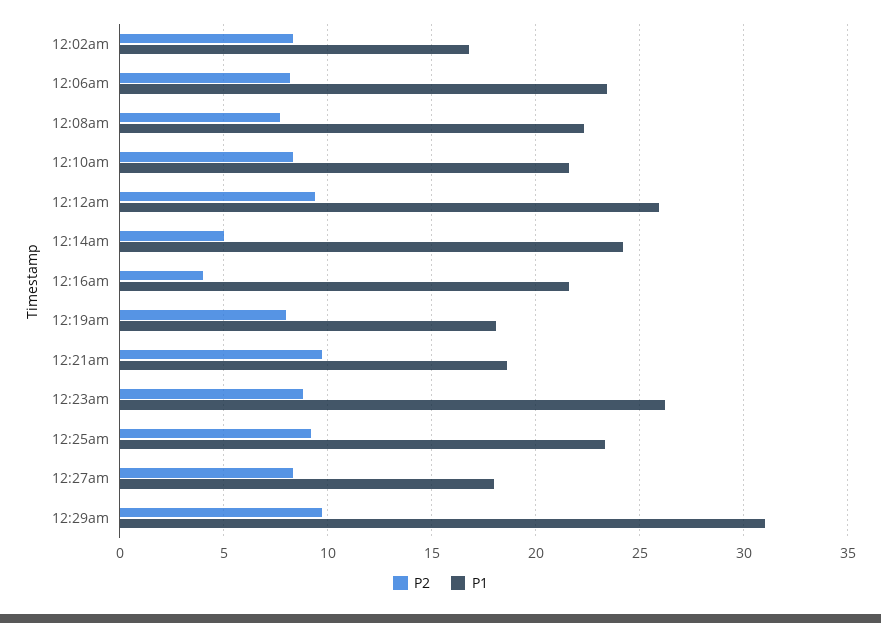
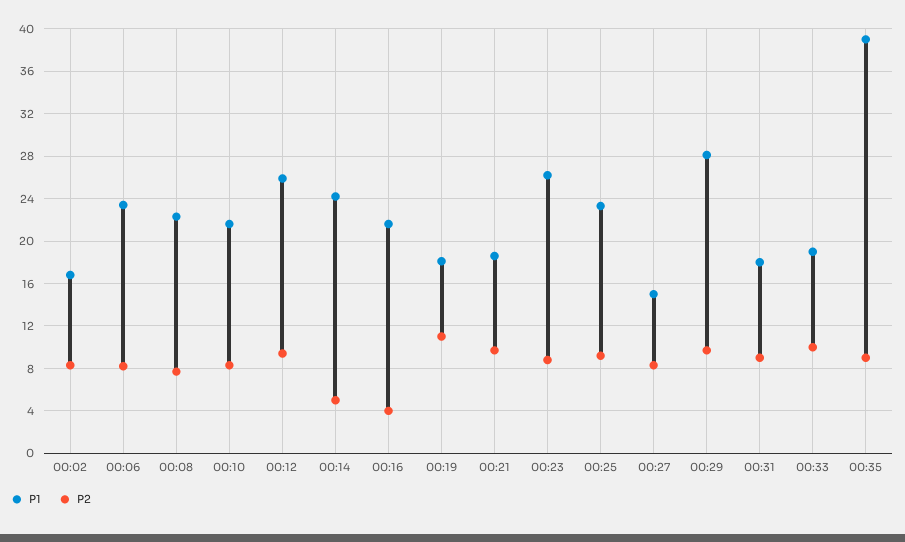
P2, 12:19am: 8 -> 11
P1, 12:27am: 18 -> 15
P1, 12:29am: 31 -> 28
P1, 00:31: none -> 18
P2, 00:31: none -> 9
P1, 00:33: none -> 19
P2, 00:33: none -> 10
P1, 00:35: none -> 39
P2, 00:35: none -> 9

